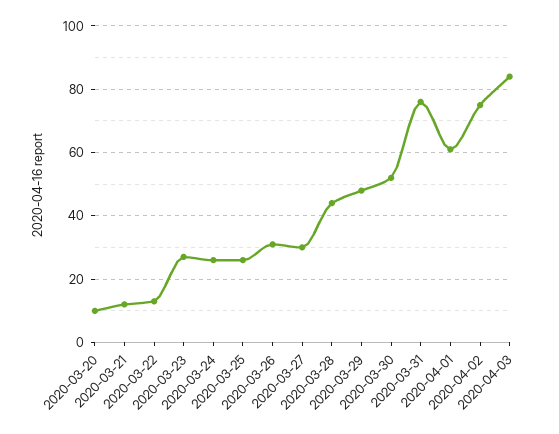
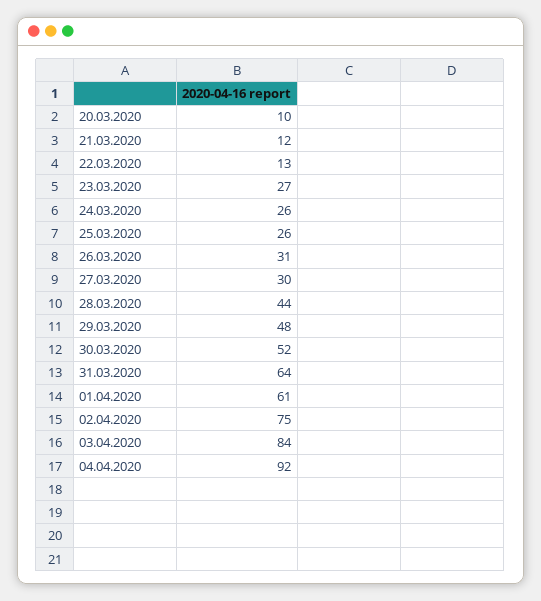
2020-03-31: 75 -> 64
04.04.2020: none -> 92

